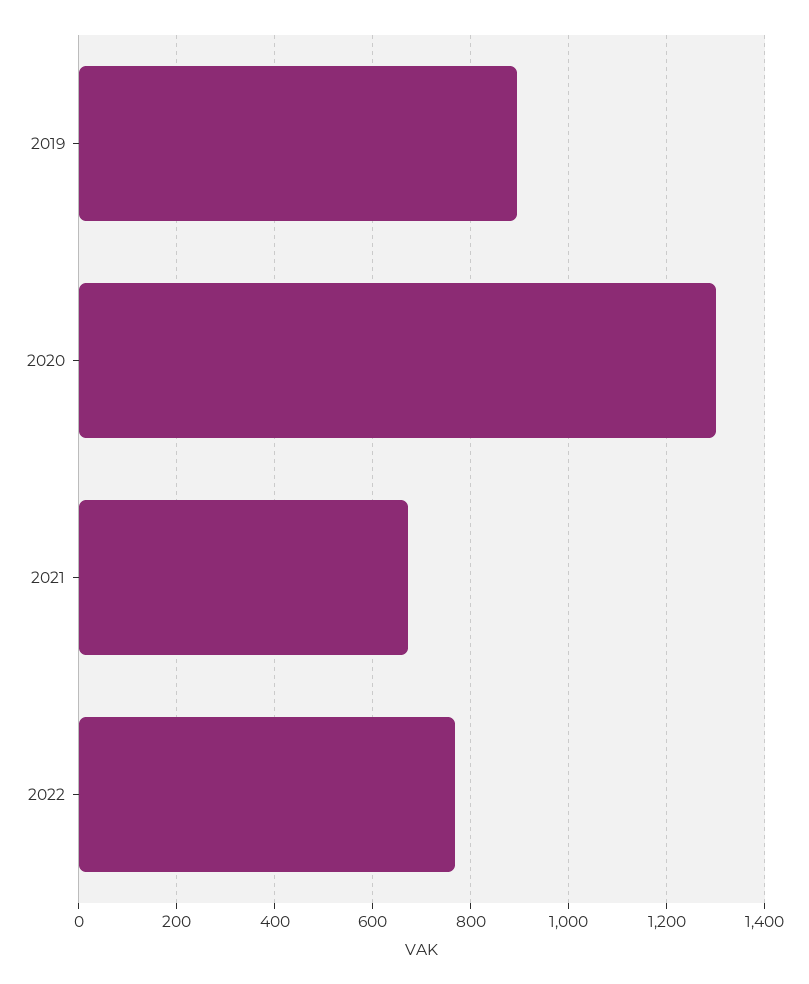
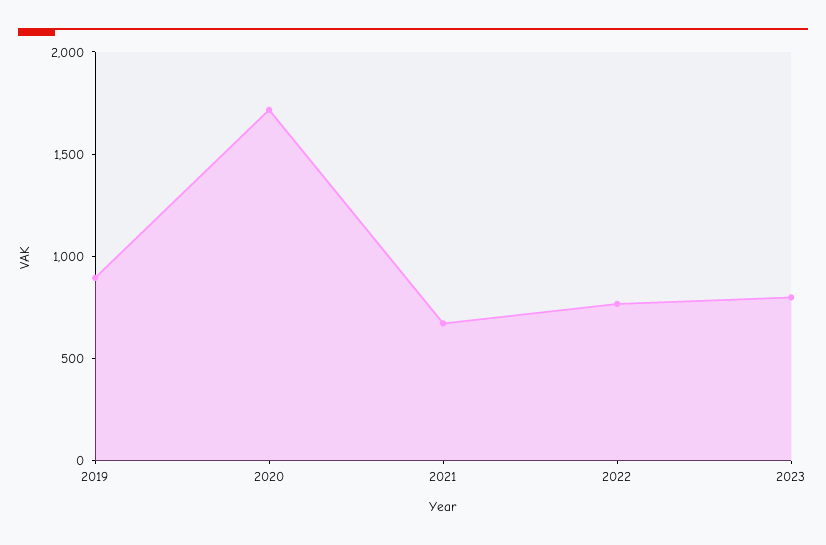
2020: 1300 -> 1700
2023: none -> 800

